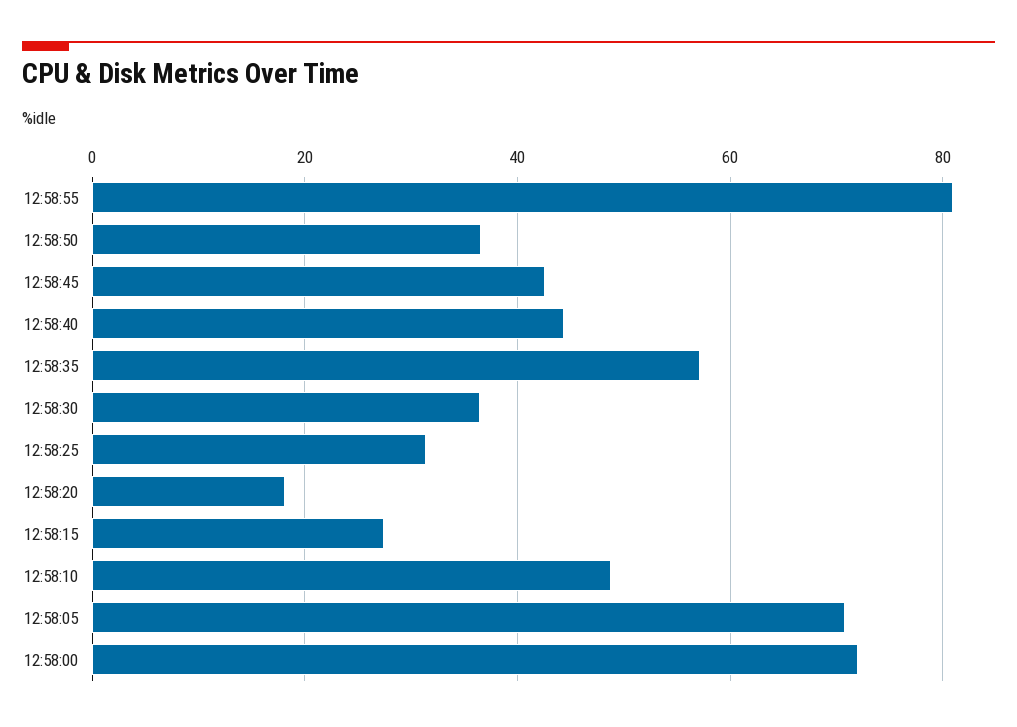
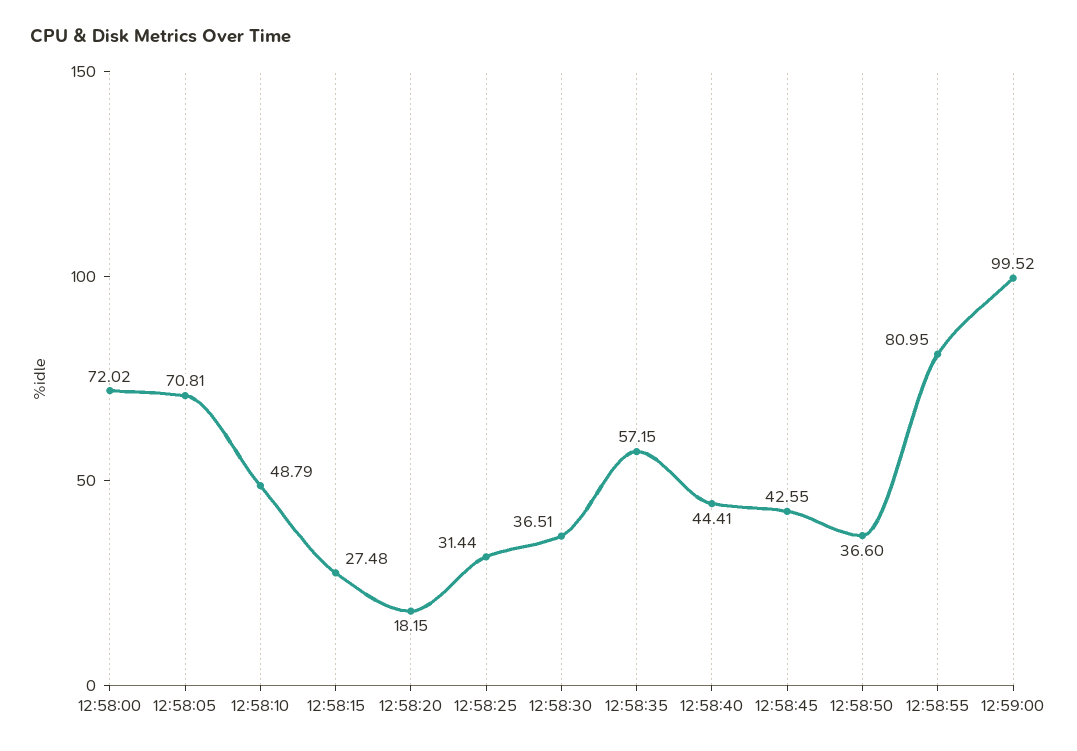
12:59:00: none -> 99.52

